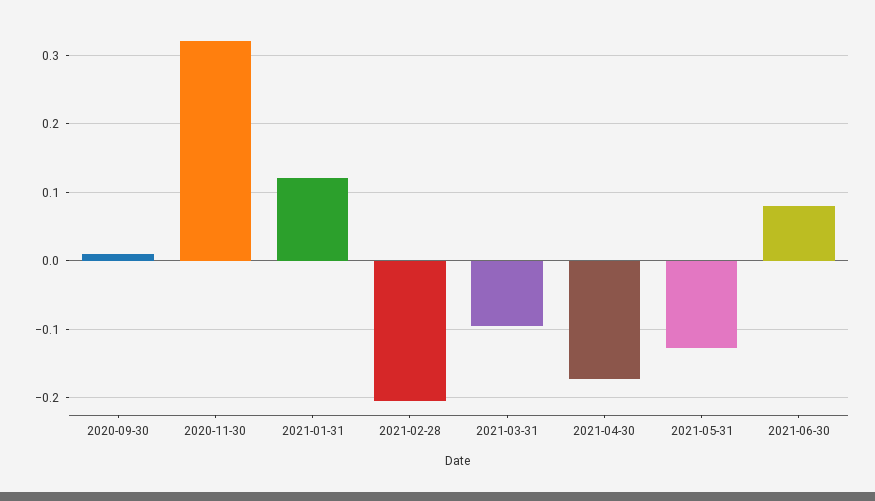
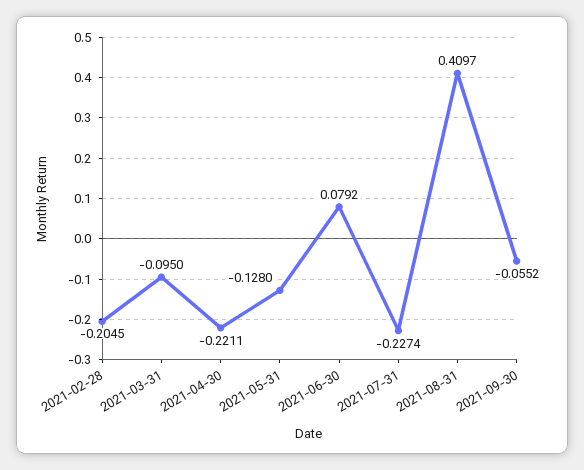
2020-09-30: 0.01 -> none
2020-11-30: 0.32 -> none
2021-01-31: 0.12 -> none
2021-04-30: -0.17 -> -0.2211
2021-07-31: none -> -0.2274
2021-08-31: none -> 0.4097
2021-09-30: none -> -0.0552

